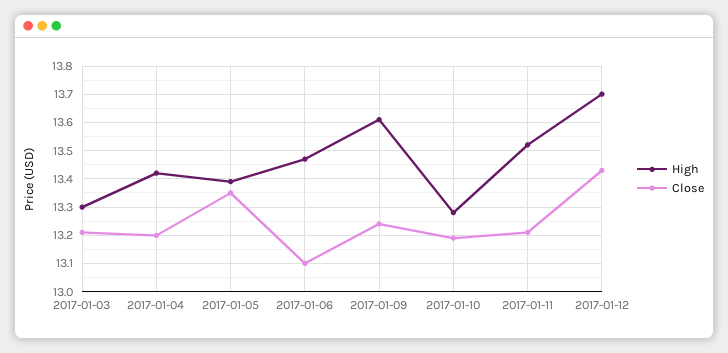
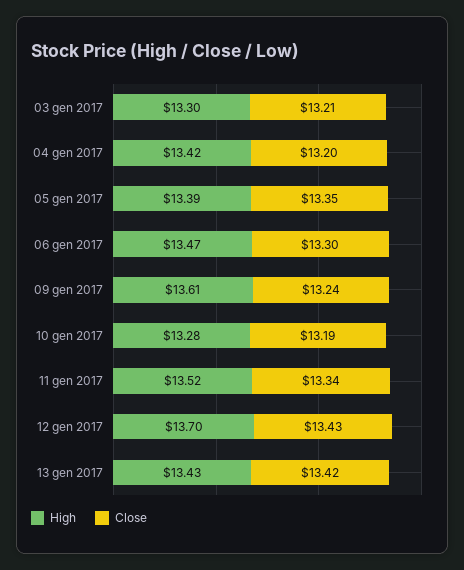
Close, 2017-01-06: 13.1 -> 13.3
Close, 2017-01-11: 13.2 -> 13.34
High, 13 gen 2017: none -> 13.43
Close, 13 gen 2017: none -> 13.42

